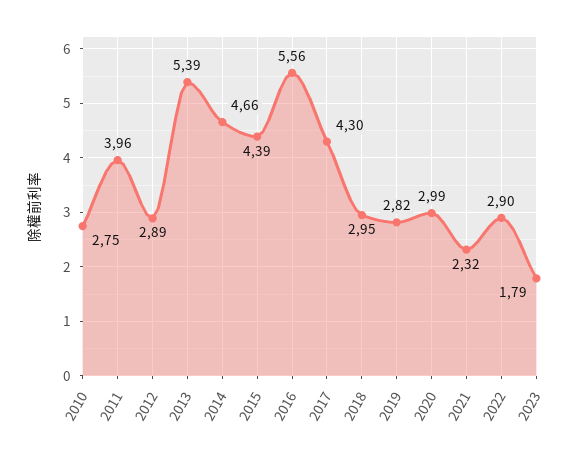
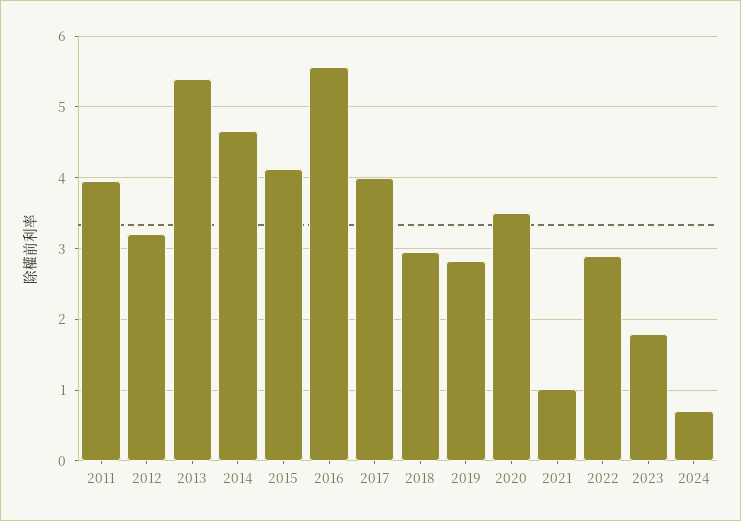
2010: 2.75 -> none
2012: 2.89 -> 3.2
2015: 4.39 -> 4.1
2017: 4.3 -> 4
2020: 2.99 -> 3.5
2021: 2.32 -> 1
2024: none -> 0.7

